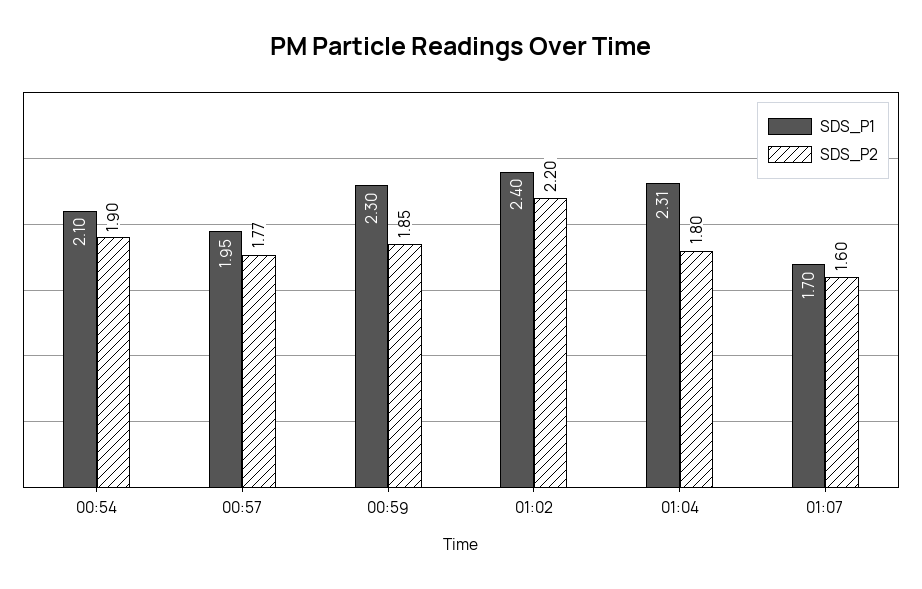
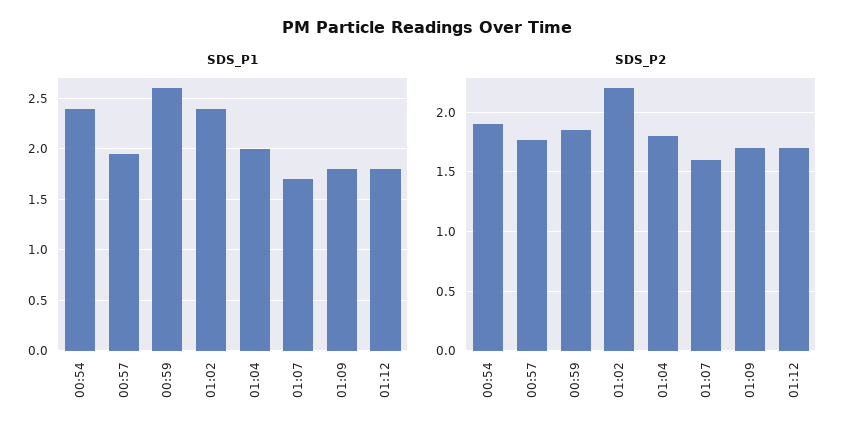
SDS_P1, 00:54: 2.1 -> 2.4
SDS_P1, 00:59: 2.3 -> 2.6
SDS_P1, 01:04: 2.31 -> 2
SDS_P1, 01:09: none -> 1.8
SDS_P1, 01:12: none -> 1.8
SDS_P2, 01:09: none -> 1.7
SDS_P2, 01:12: none -> 1.7

